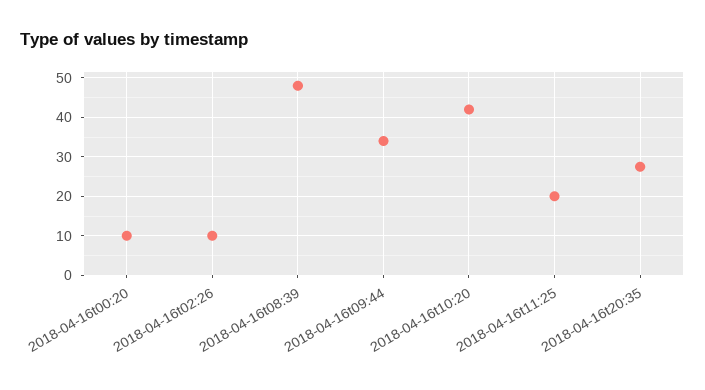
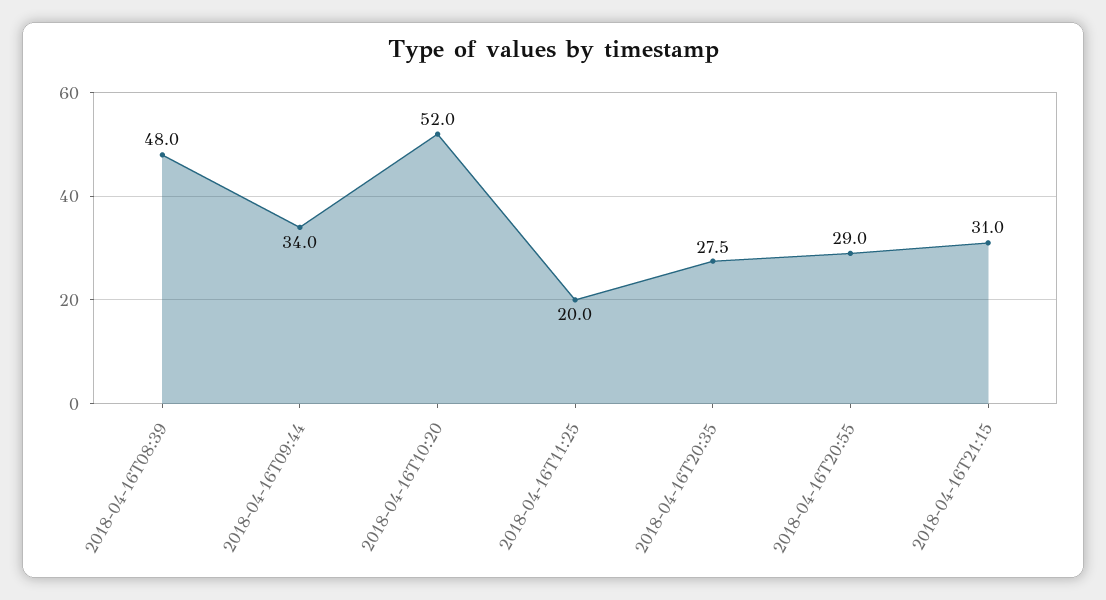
2018-04-16t00:20: 10 -> none
2018-04-16t02:26: 10 -> none
2018-04-16t10:20: 42 -> 52
2018-04-16T20:55: none -> 29
2018-04-16T21:15: none -> 31

